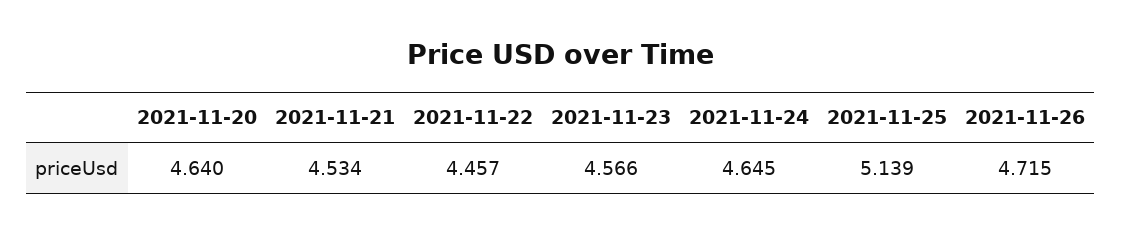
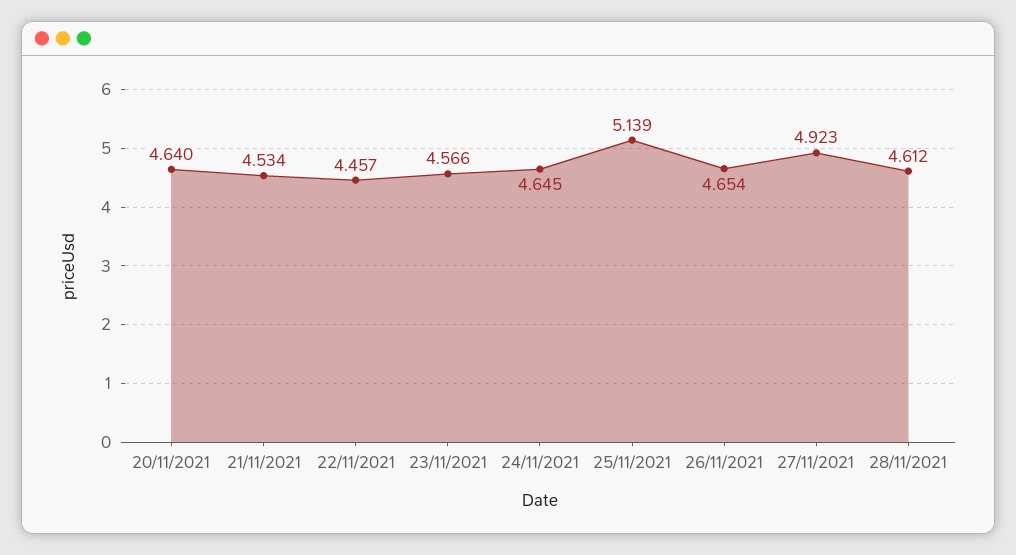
2021-11-26: 4.715 -> 4.654
27/11/2021: none -> 4.923
28/11/2021: none -> 4.612

